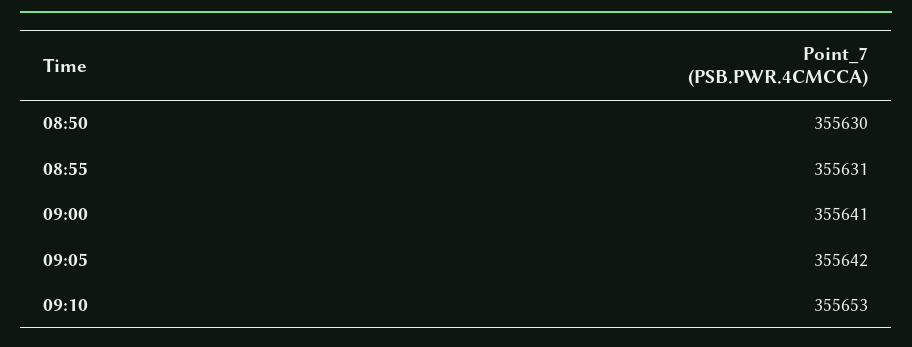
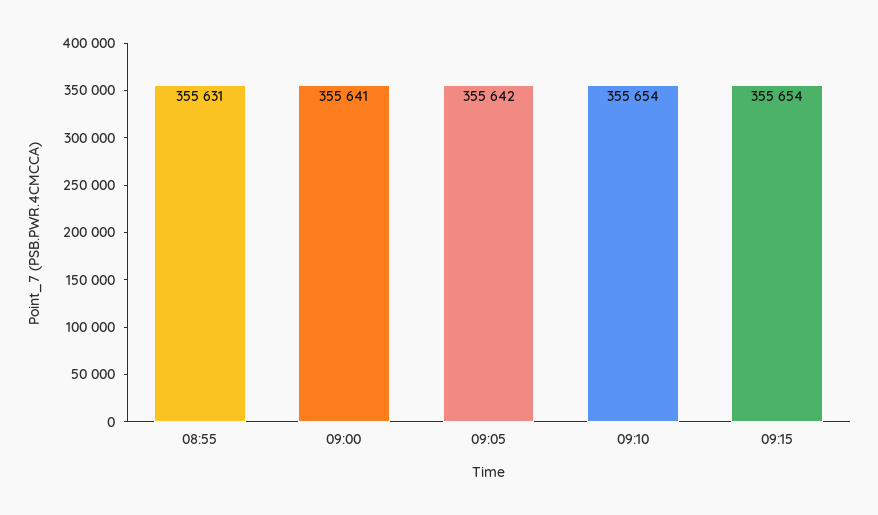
08:50: 355630 -> none
09:10: 355653 -> 355654
09:15: none -> 355654

